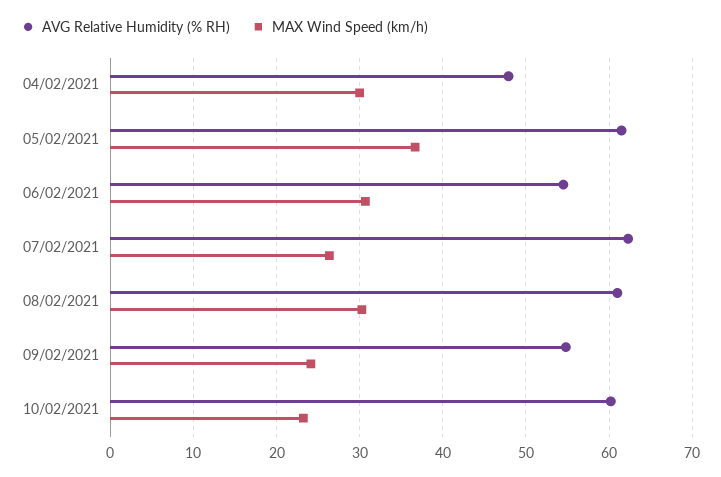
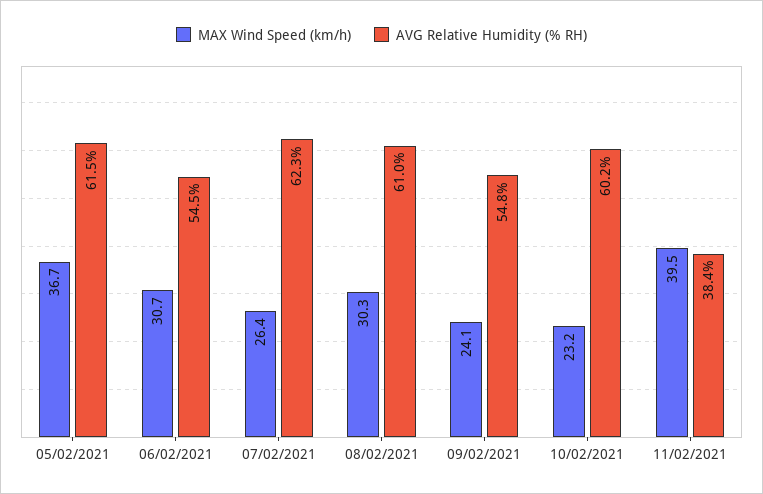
AVG Relative Humidity (% RH), 04/02/2021: 48 -> none
MAX Wind Speed (km/h), 04/02/2021: 30 -> none
MAX Wind Speed (km/h), 11/02/2021: none -> 39.5
AVG Relative Humidity (% RH), 11/02/2021: none -> 38.4

